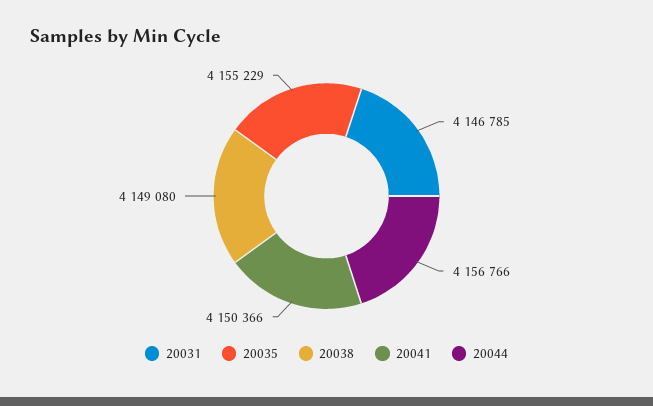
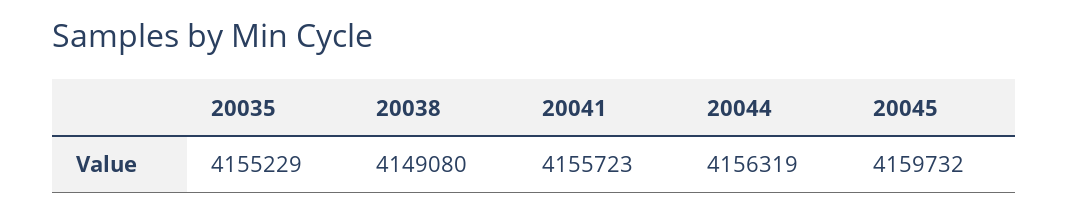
20031: 4146785 -> none
20041: 4150366 -> 4155723
20044: 4156766 -> 4156319
20045: none -> 4159732

